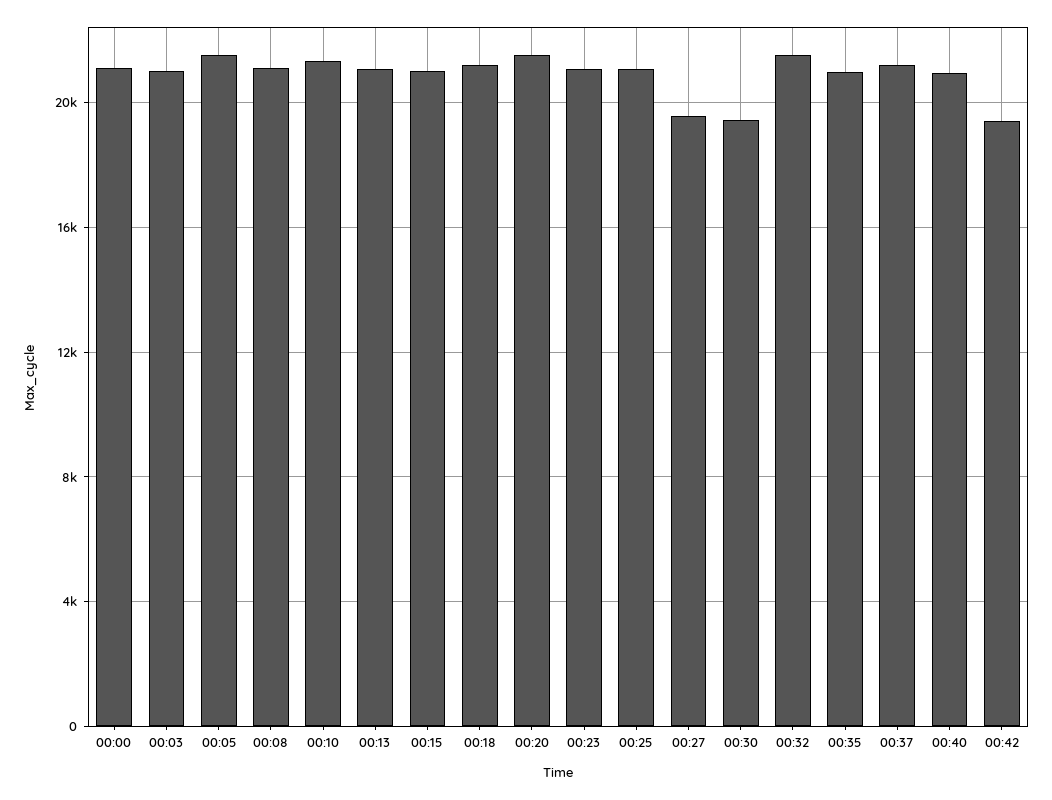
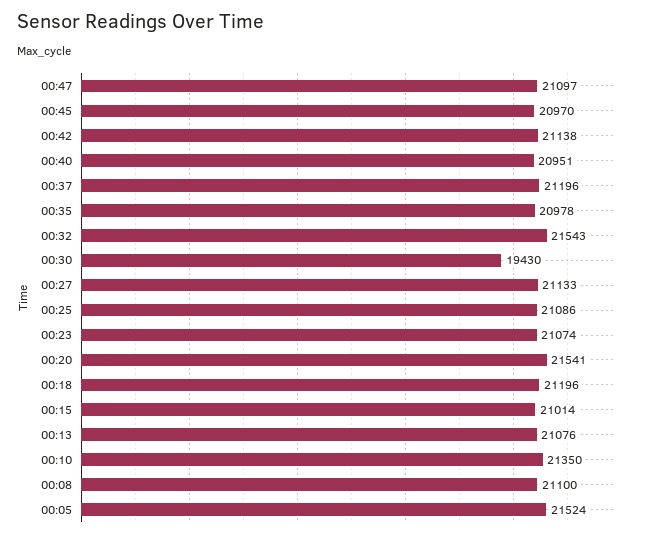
00:00: 21000 -> none
00:03: 21000 -> none
00:27: 19500 -> 21133
00:42: 19500 -> 21138
00:47: none -> 21097
00:45: none -> 20970

